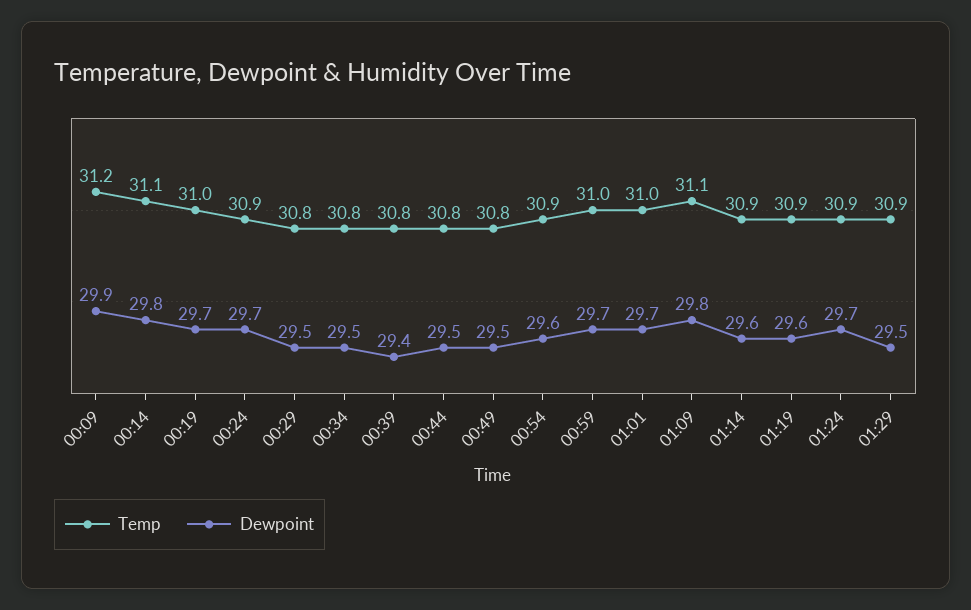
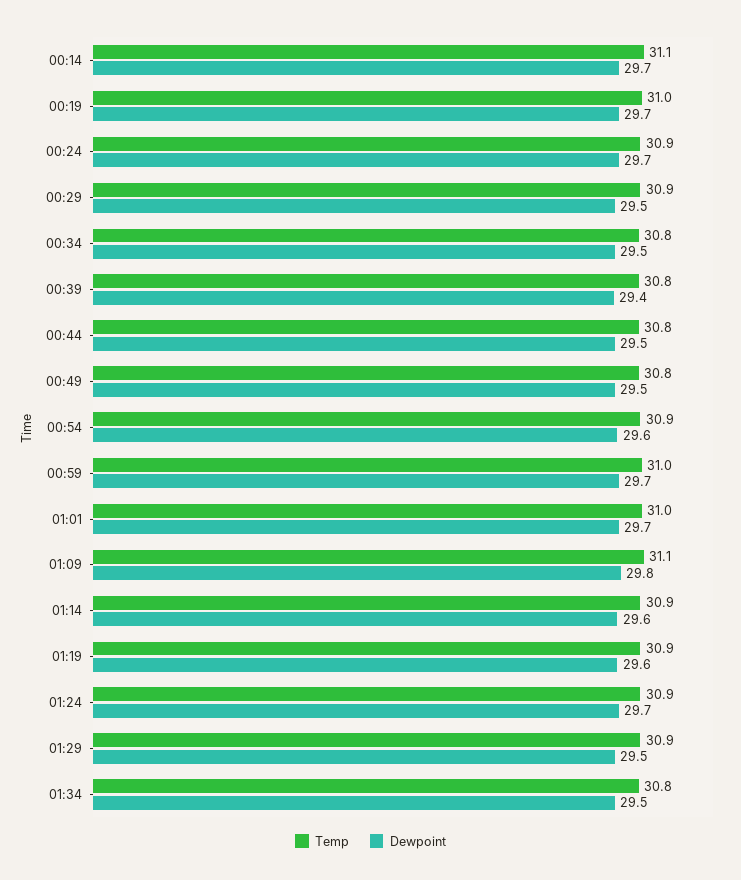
Temp, 00:09: 31.2 -> none
Dewpoint, 00:09: 29.9 -> none
Dewpoint, 00:14: 29.8 -> 29.7
Temp, 00:29: 30.8 -> 30.9
Temp, 01:34: none -> 30.8
Dewpoint, 01:34: none -> 29.5

